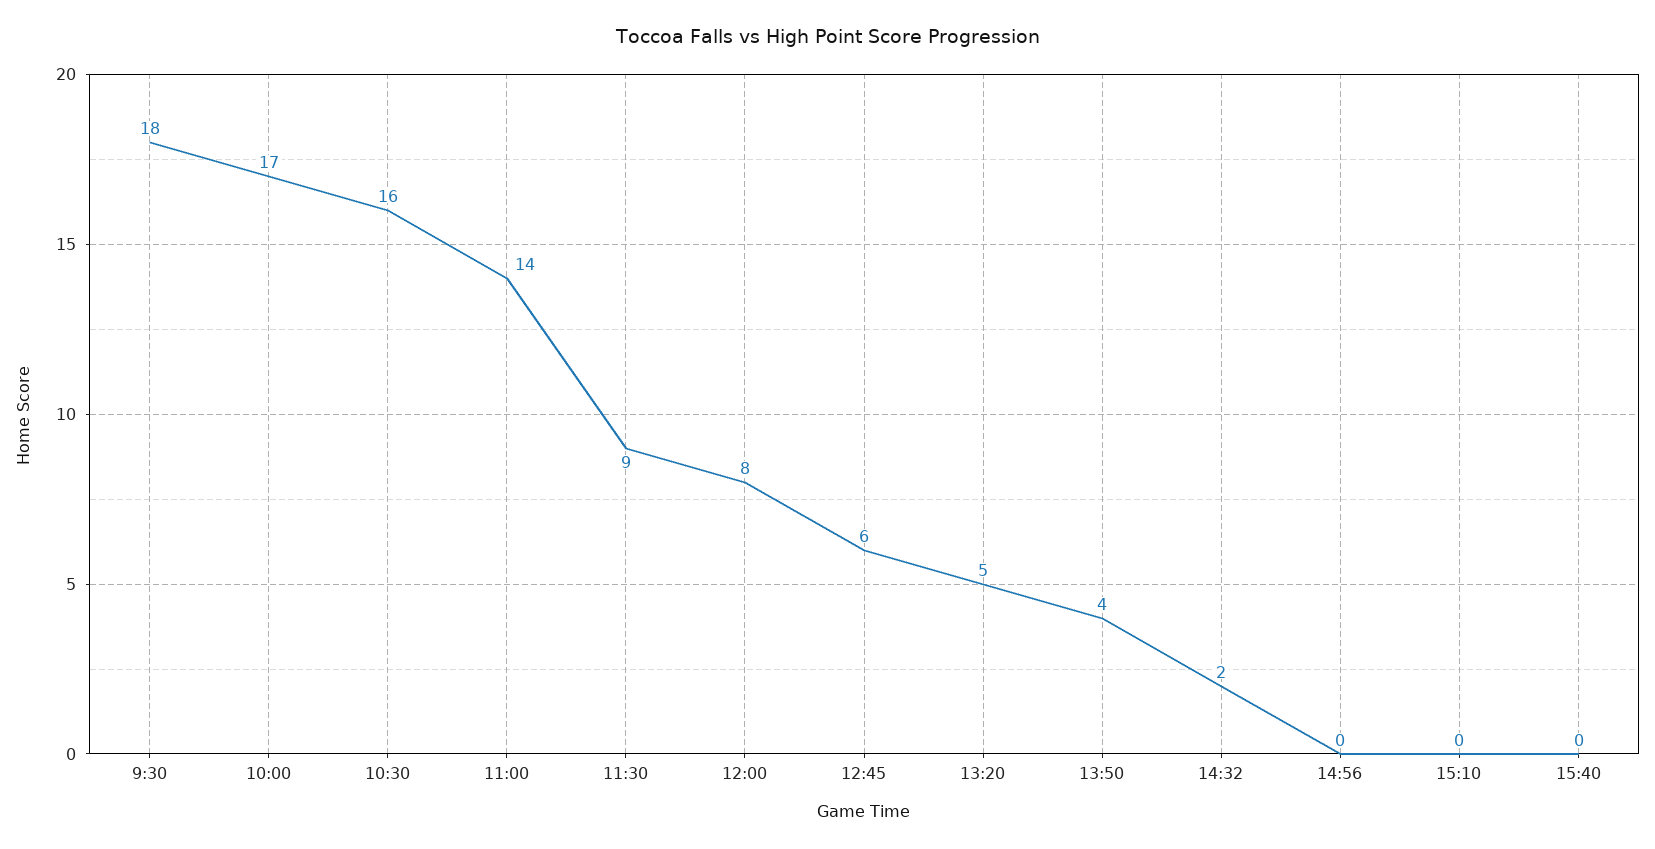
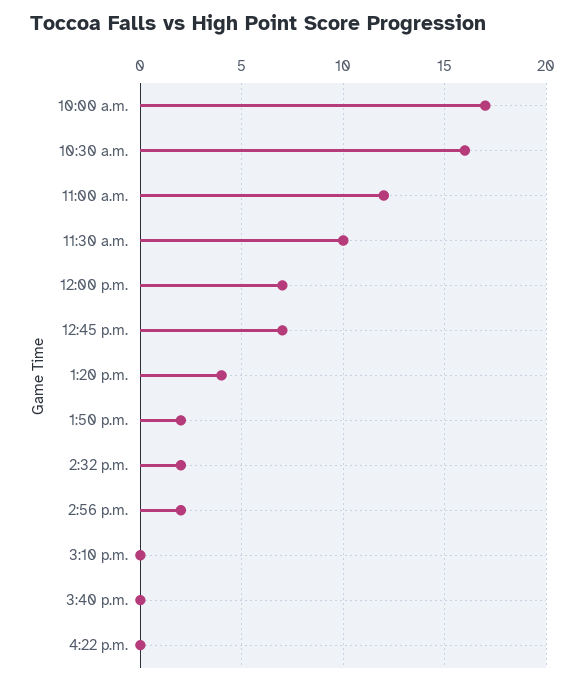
9:30: 18 -> none
11:00: 14 -> 12
11:30: 9 -> 10
12:00: 8 -> 7
12:45: 6 -> 7
13:20: 5 -> 4
13:50: 4 -> 2
14:56: 0 -> 2
4:22 p.m.: none -> 0

